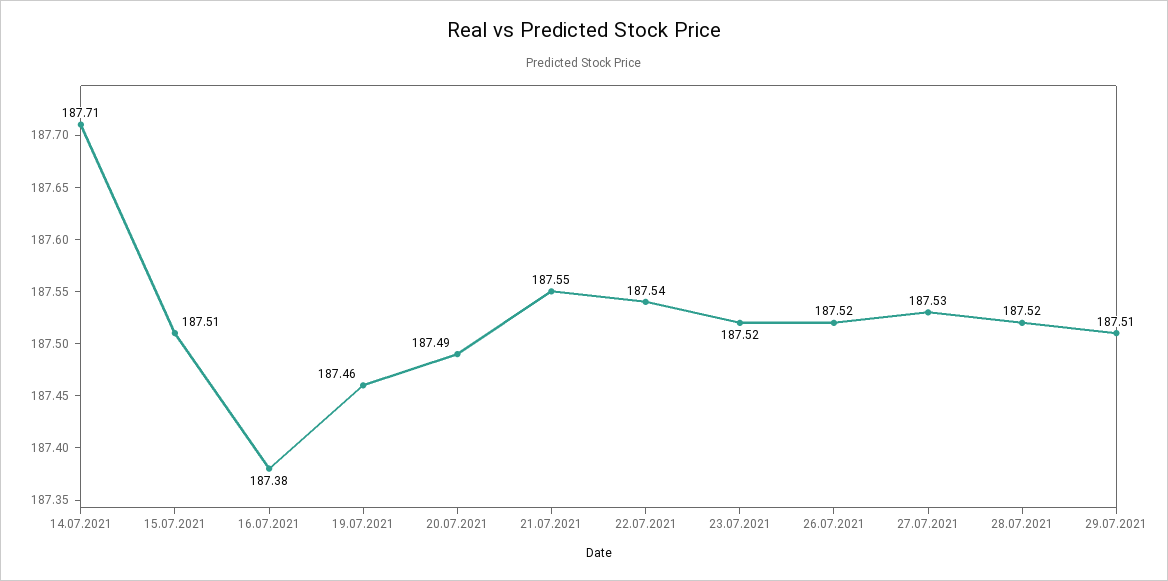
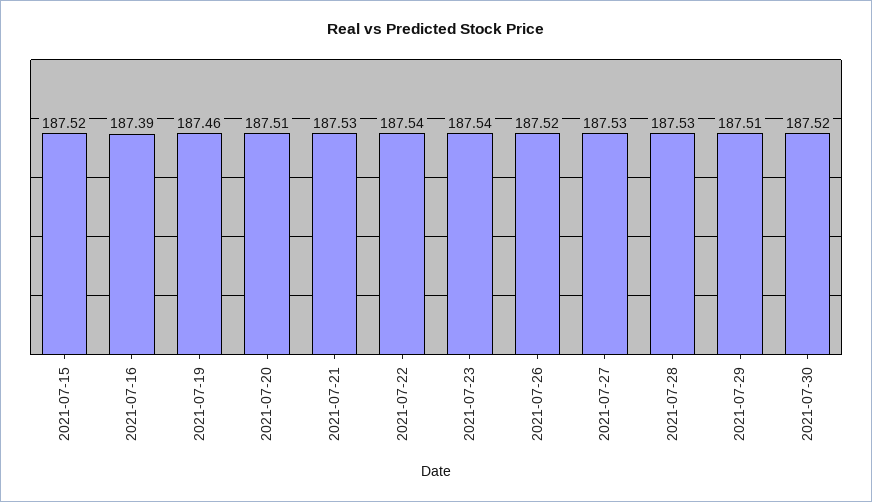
14.07.2021: 187.71 -> none
15.07.2021: 187.51 -> 187.52
16.07.2021: 187.38 -> 187.39
20.07.2021: 187.49 -> 187.51
21.07.2021: 187.55 -> 187.53
23.07.2021: 187.52 -> 187.54
28.07.2021: 187.52 -> 187.53
2021-07-30: none -> 187.52

